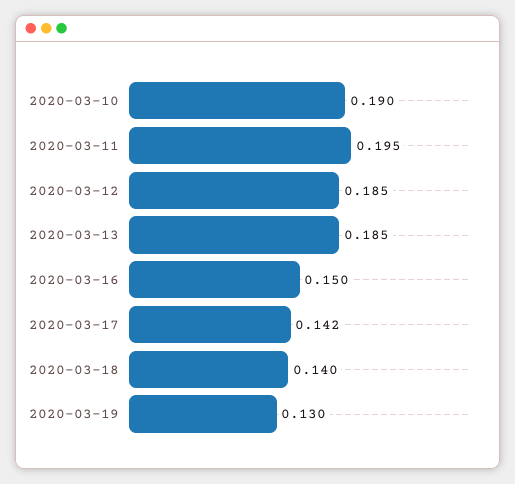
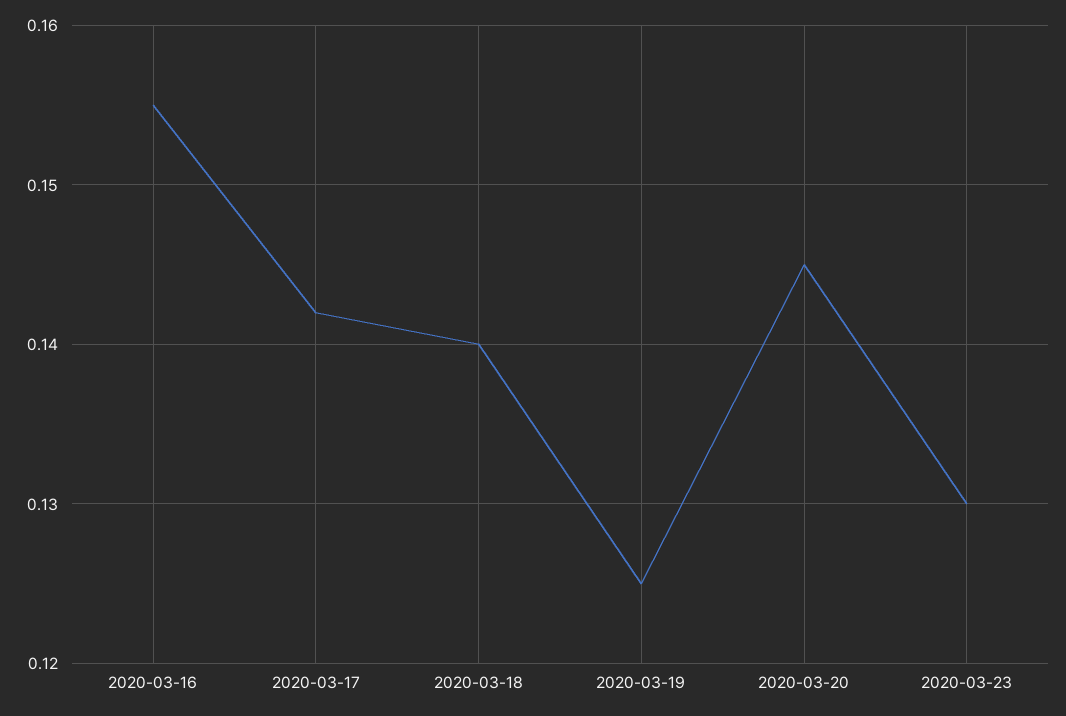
2020-03-10: 0.19 -> none
2020-03-11: 0.195 -> none
2020-03-12: 0.185 -> none
2020-03-13: 0.185 -> none
2020-03-16: 0.15 -> 0.155
2020-03-19: 0.13 -> 0.125
2020-03-20: none -> 0.145
2020-03-23: none -> 0.13

